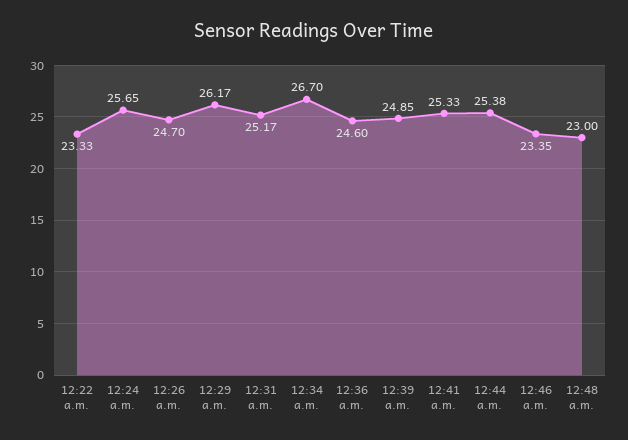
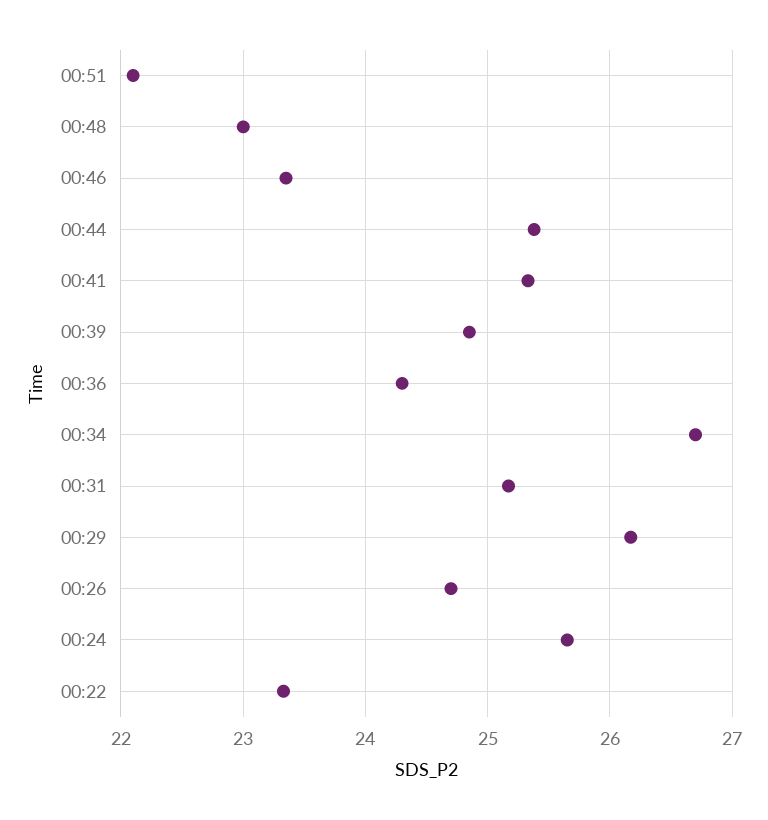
12:36 a.m.: 24.6 -> 24.3
00:51: none -> 22.1

